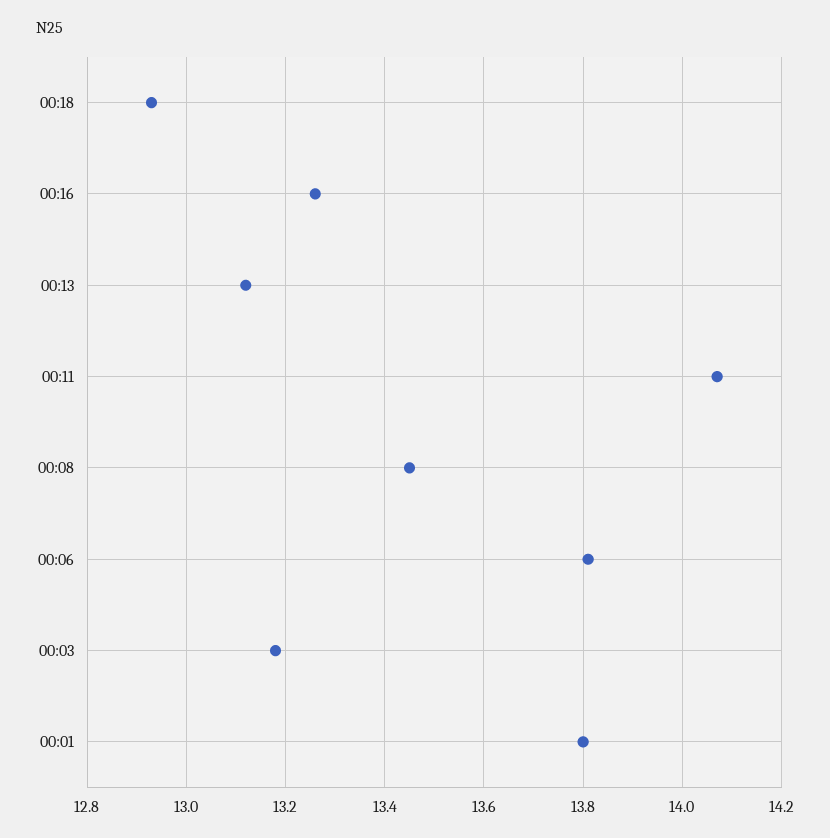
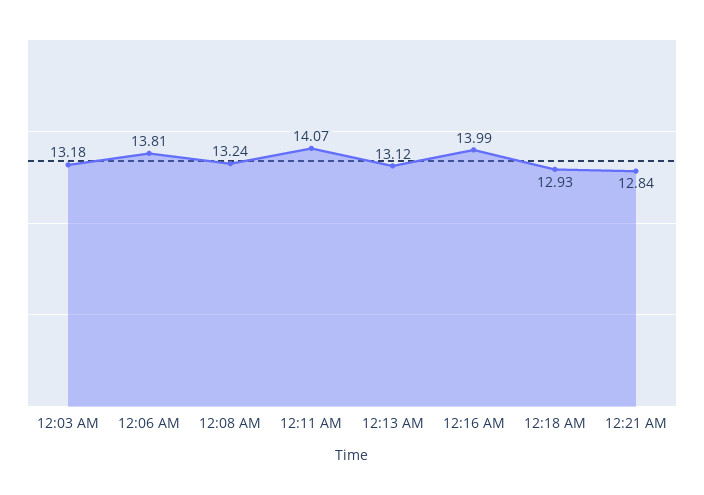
00:16: 13.25 -> 13.99
00:08: 13.45 -> 13.24
00:01: 13.8 -> none
12:21 AM: none -> 12.84

